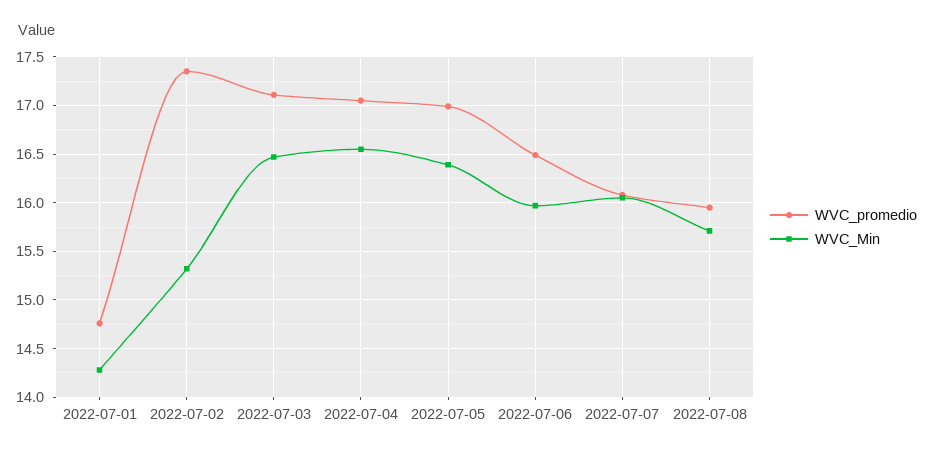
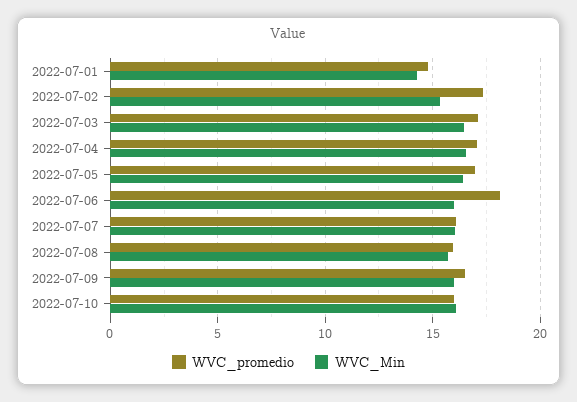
WVC_promedio, 2022-07-06: 16.5 -> 18
WVC_promedio, 2022-07-09: none -> 16.5
WVC_Min, 2022-07-09: none -> 16
WVC_promedio, 2022-07-10: none -> 16
WVC_Min, 2022-07-10: none -> 16

